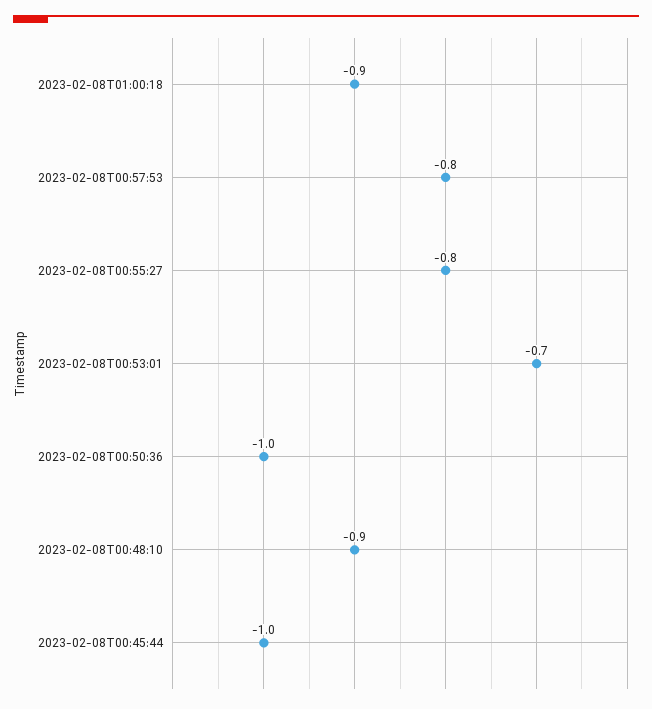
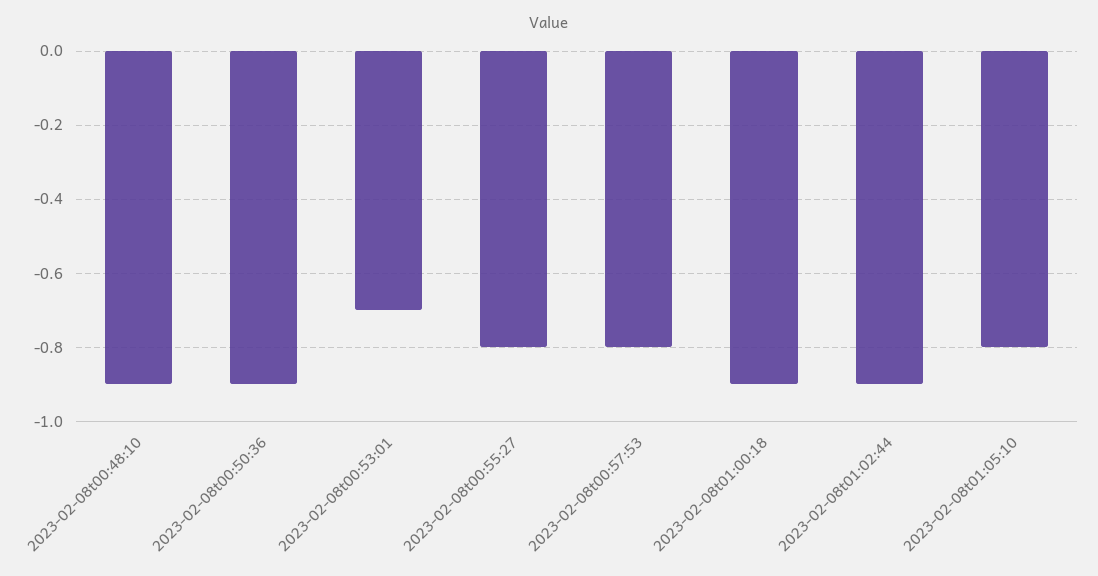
2023-02-08T00:50:36: -1 -> -0.9
2023-02-08T00:45:44: -1 -> none
2023-02-08t01:02:44: none -> -0.9
2023-02-08t01:05:10: none -> -0.8

